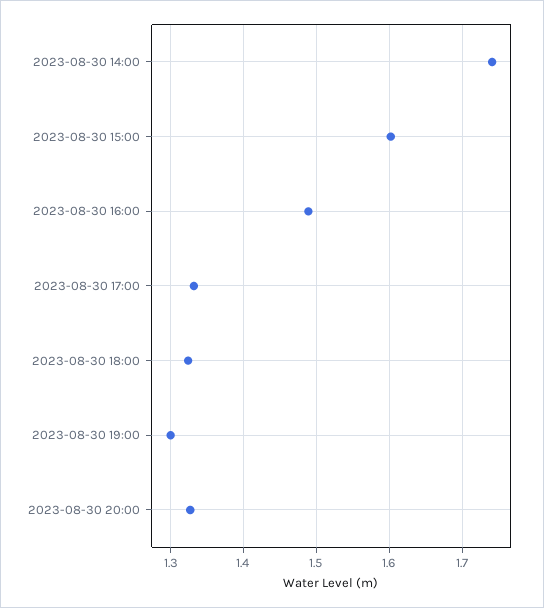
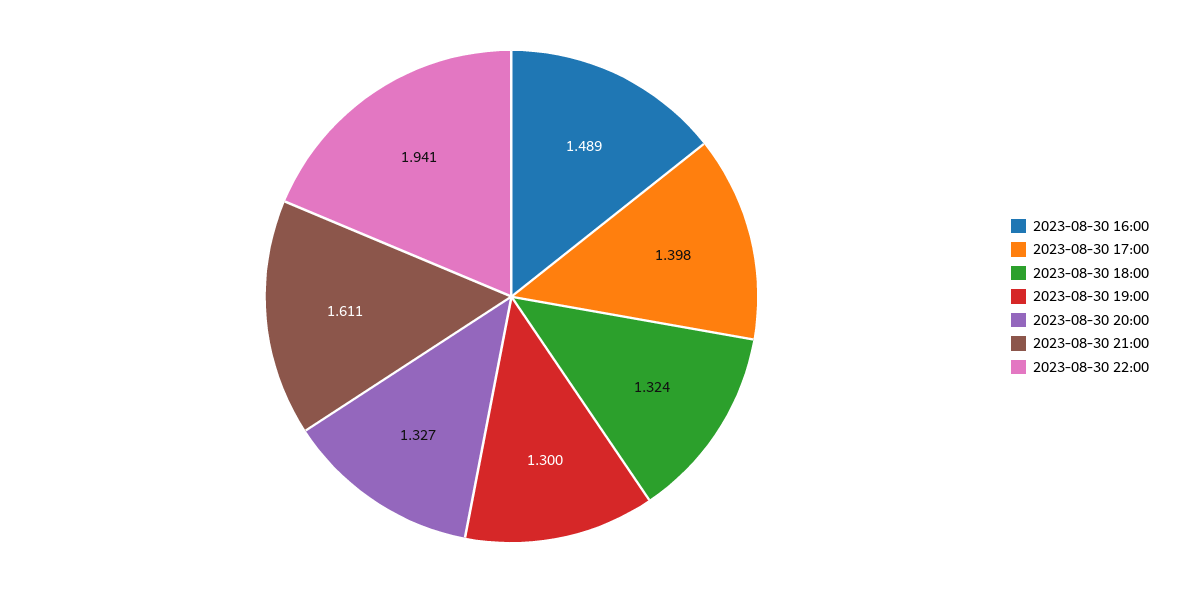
2023-08-30 14:00: 1.74 -> none
2023-08-30 15:00: 1.6 -> none
2023-08-30 17:00: 1.33 -> 1.398
2023-08-30 21:00: none -> 1.611
2023-08-30 22:00: none -> 1.941

